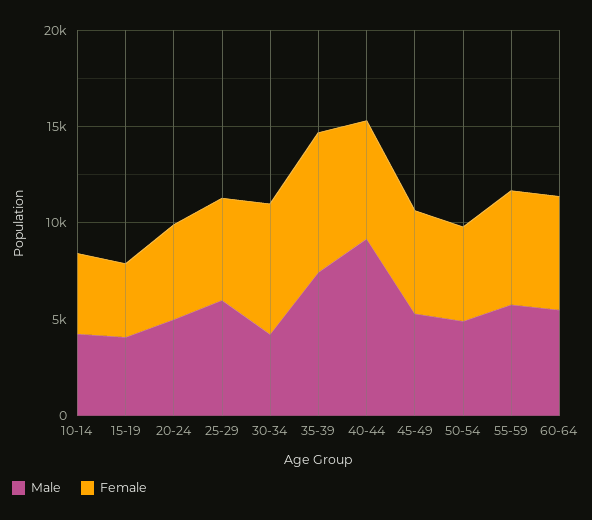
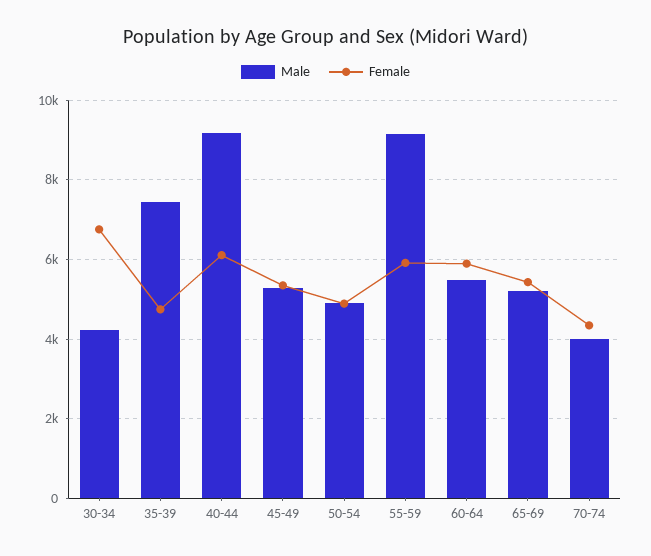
Male, 10-14: 4000 -> none
Female, 10-14: 4000 -> none
Male, 15-19: 4000 -> none
Female, 15-19: 4000 -> none
Male, 20-24: 5000 -> none
Female, 20-24: 5000 -> none
Male, 25-29: 6000 -> none
Female, 25-29: 5000 -> none
Female, 35-39: 7000 -> 4800
Male, 55-59: 6000 -> 9200
Male, 65-69: none -> 5200
Female, 65-69: none -> 5400
Male, 70-74: none -> 4000
Female, 70-74: none -> 4400

